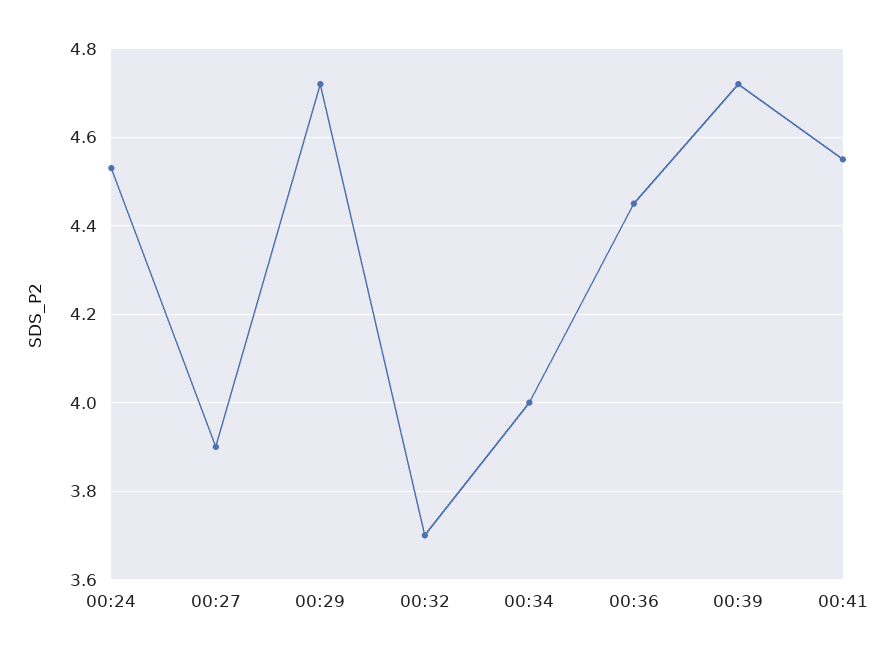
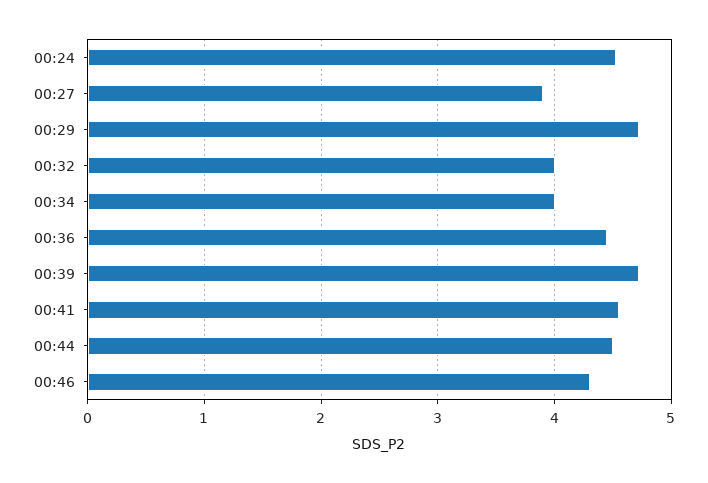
00:32: 3.7 -> 4
00:44: none -> 4.5
00:46: none -> 4.3

